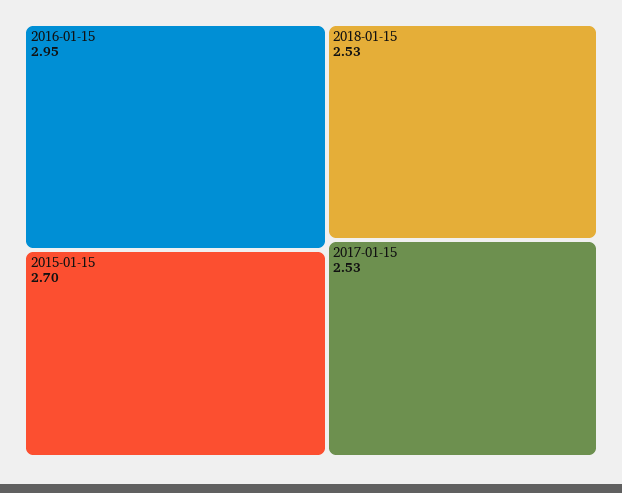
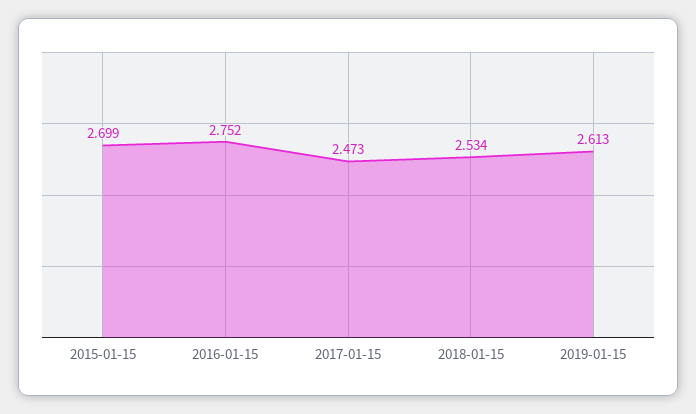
2016-01-15: 2.95 -> 2.752
2017-01-15: 2.53 -> 2.473
2019-01-15: none -> 2.613

